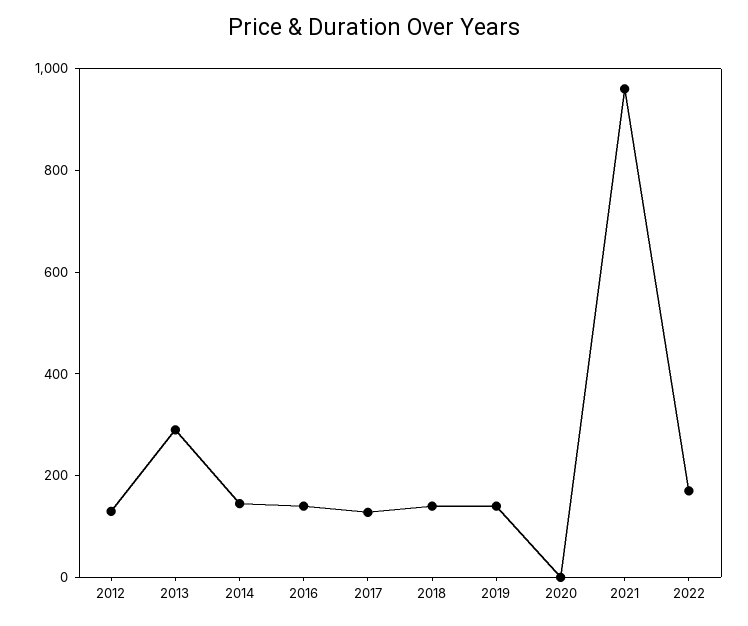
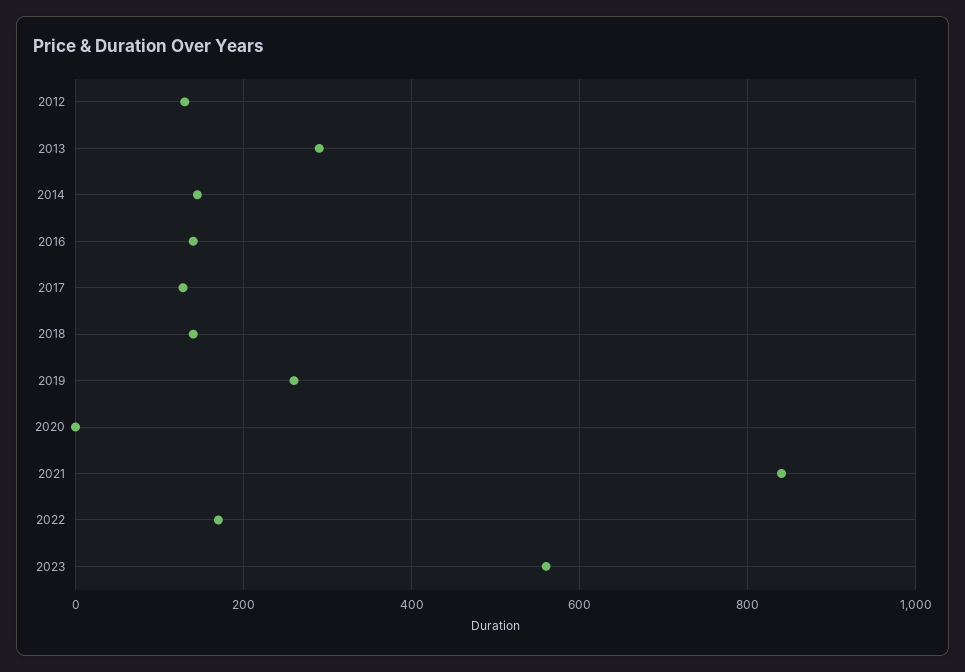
2019: 150 -> 260
2021: 950 -> 840
2023: none -> 560

